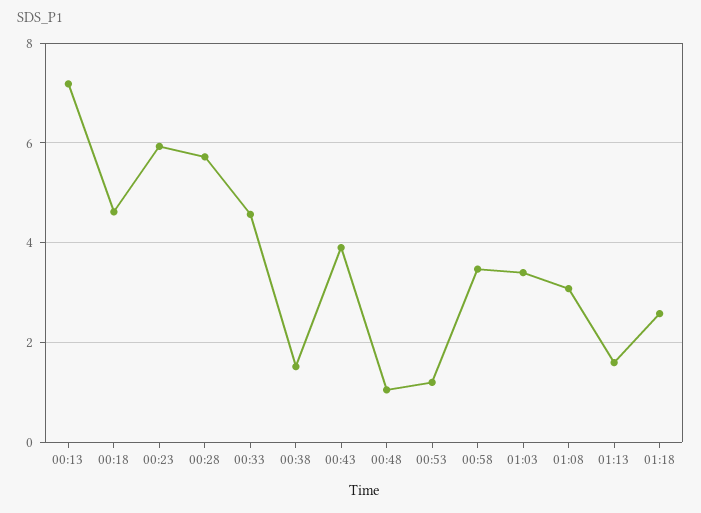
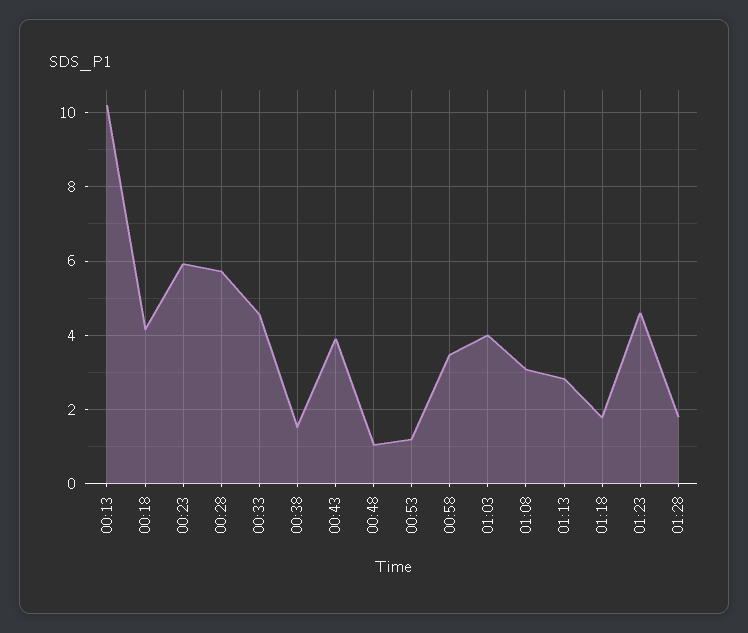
00:13: 7.2 -> 10.2
00:18: 4.6 -> 4.2
01:03: 3.4 -> 4
01:13: 1.6 -> 2.8
01:18: 2.6 -> 1.8
01:23: none -> 4.6
01:28: none -> 1.8

